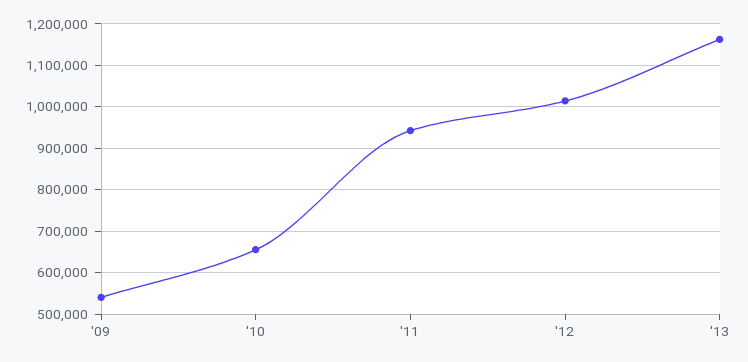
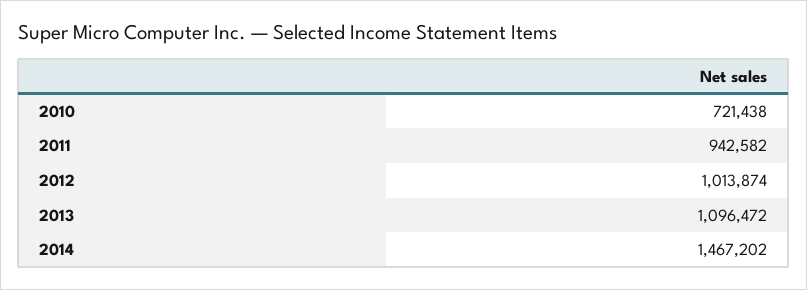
'09: 540000 -> none
'10: 660000 -> 721438
'13: 1160000 -> 1096472
2014: none -> 1467202

